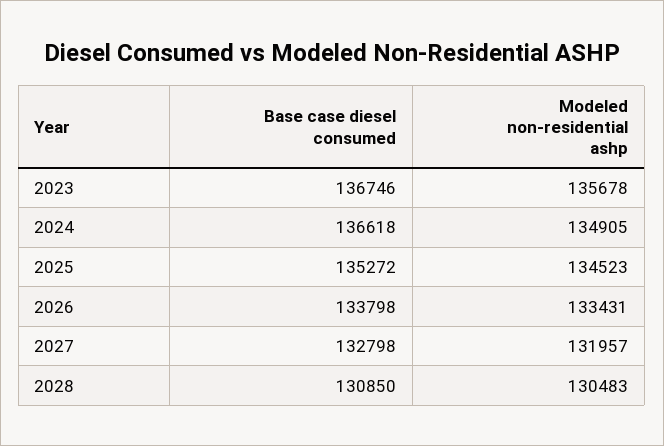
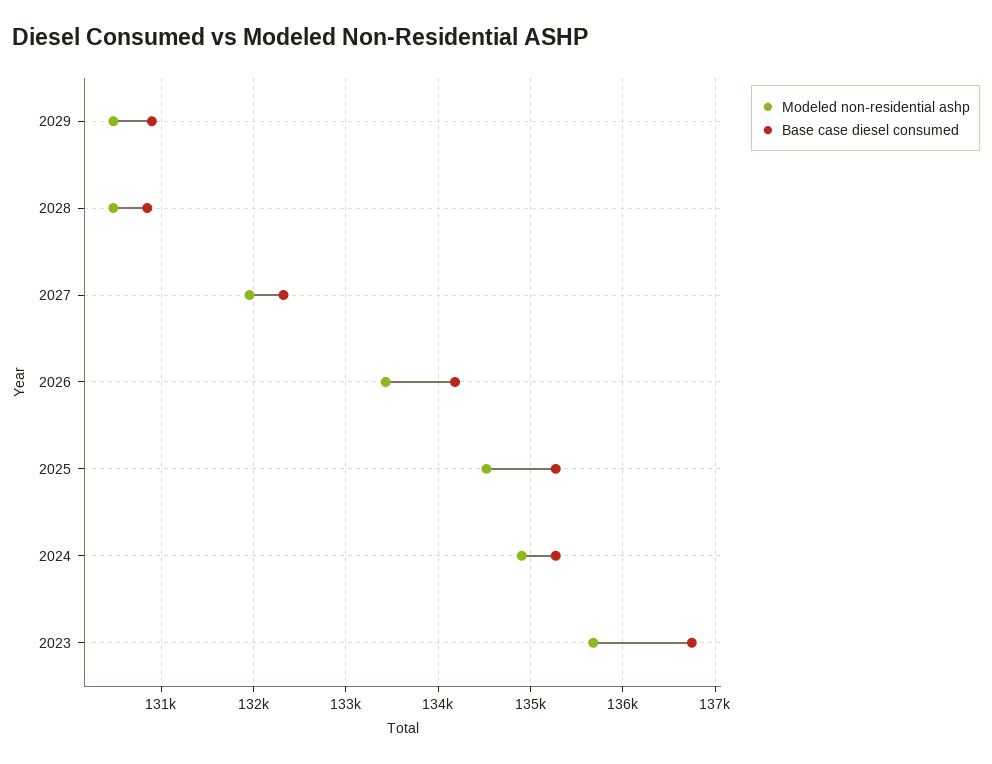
Base case diesel consumed, 2024: 136618 -> 135300
Base case diesel consumed, 2026: 133798 -> 134200
Base case diesel consumed, 2027: 132798 -> 132300
Modeled non-residential ashp, 2029: none -> 130500
Base case diesel consumed, 2029: none -> 130900

